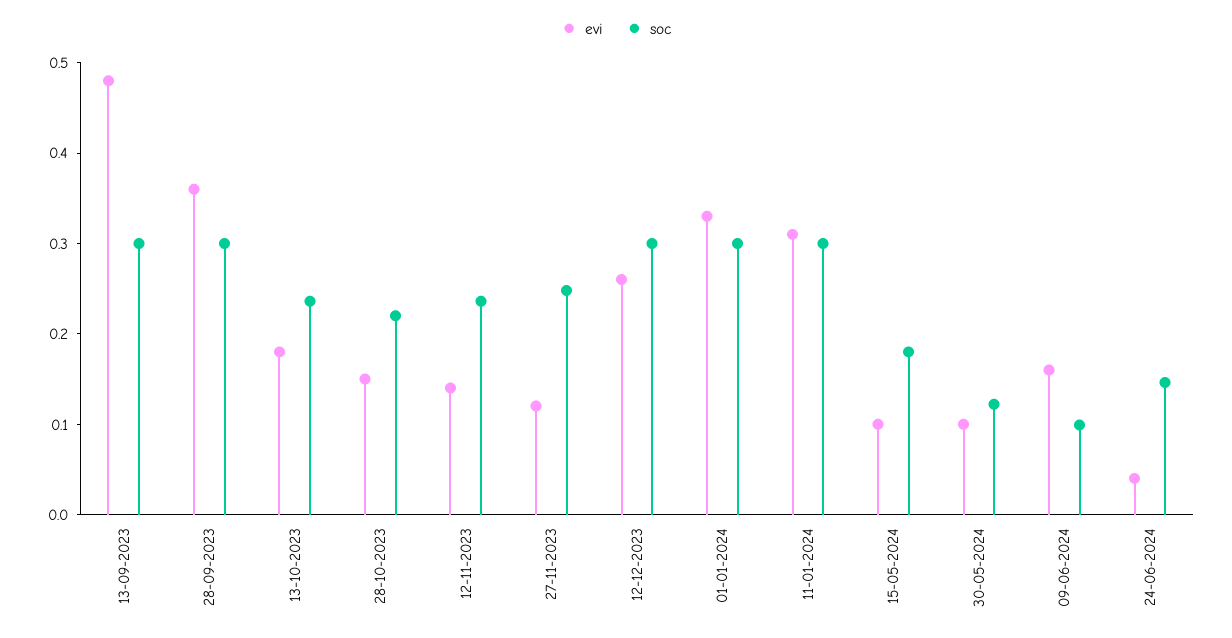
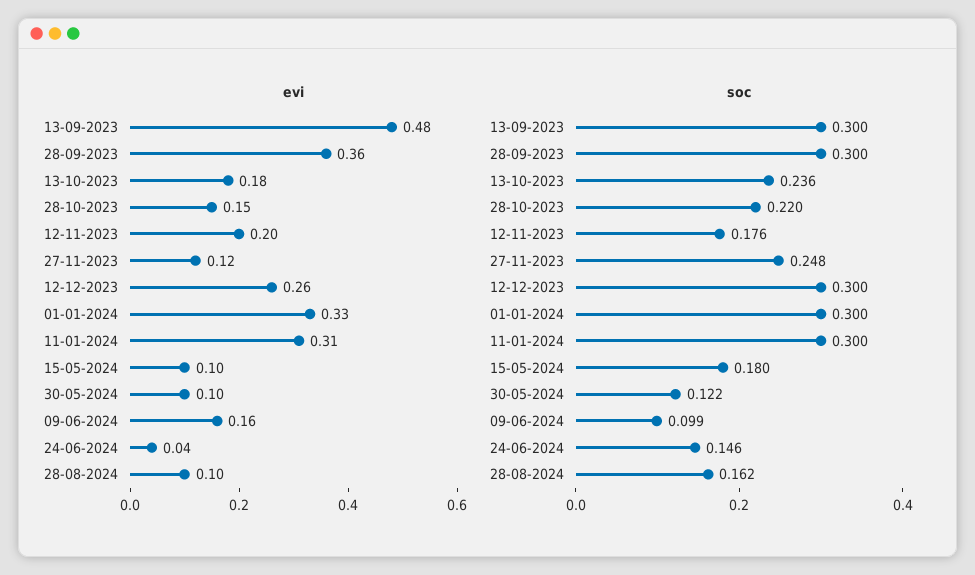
evi, 12-11-2023: 0.14 -> 0.2
soc, 12-11-2023: 0.24 -> 0.176
evi, 28-08-2024: none -> 0.1
soc, 28-08-2024: none -> 0.162

